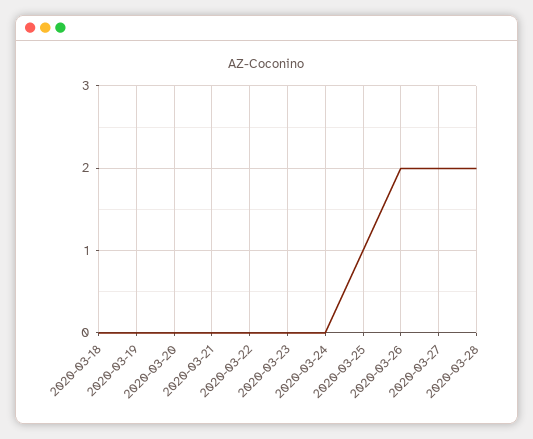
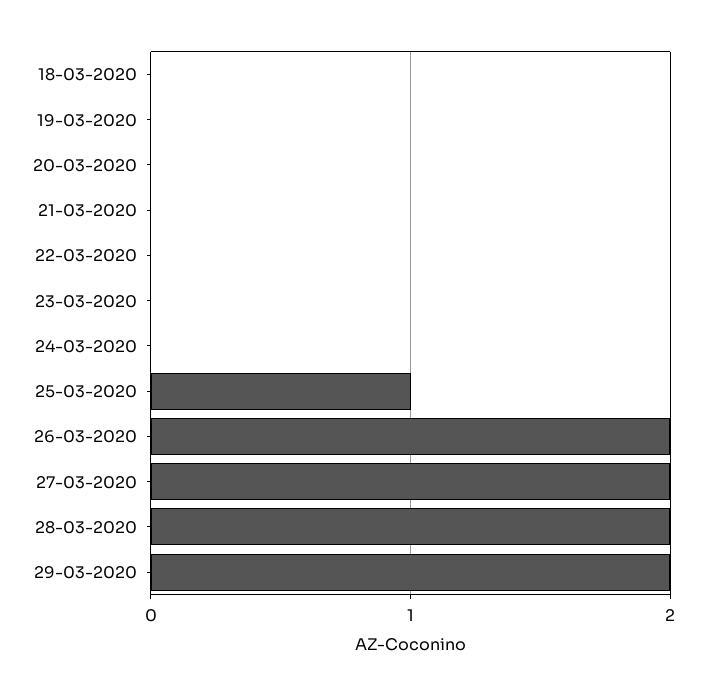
29-03-2020: none -> 2

